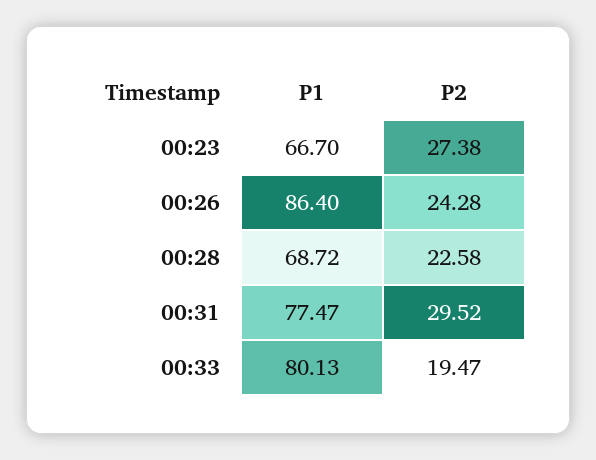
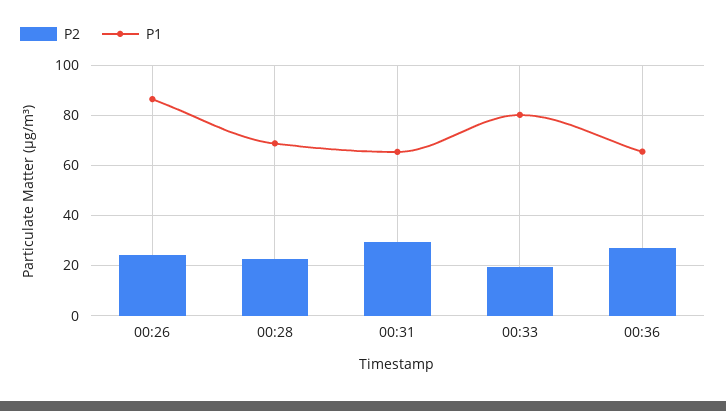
P1, 00:23: 66.7 -> none
P2, 00:23: 27.38 -> none
P1, 00:31: 77.47 -> 65
P2, 00:36: none -> 27.5
P1, 00:36: none -> 65

